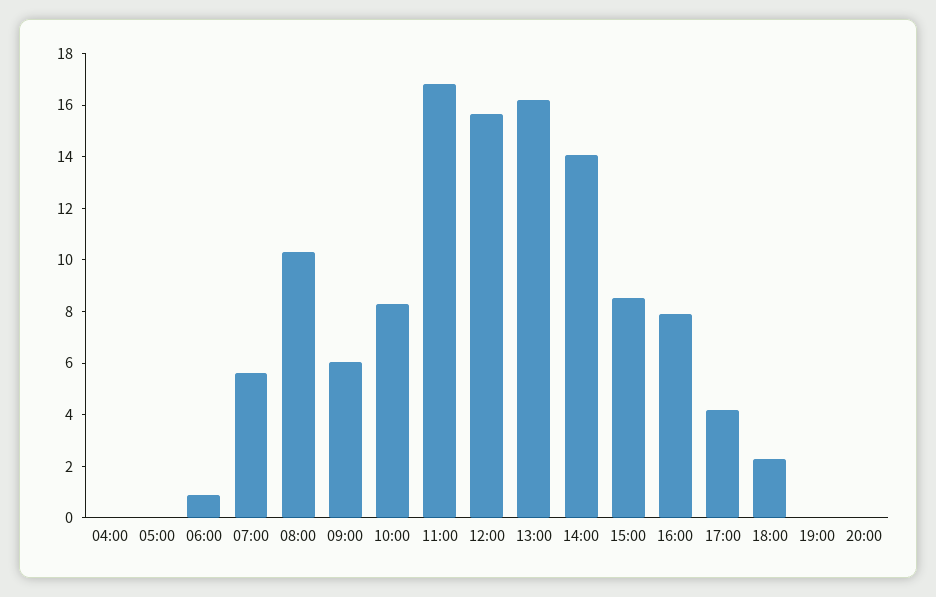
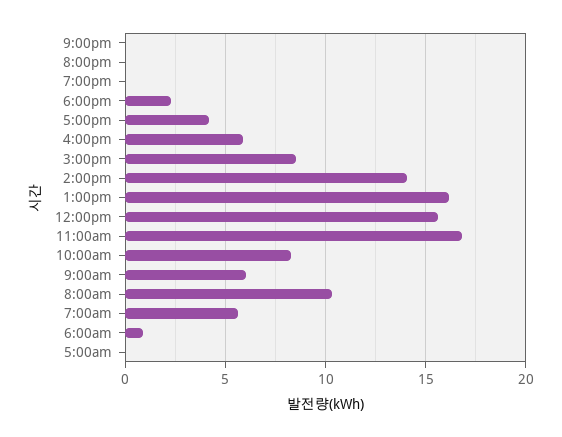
04:00: 0 -> none
16:00: 8 -> 6
9:00pm: none -> 0

